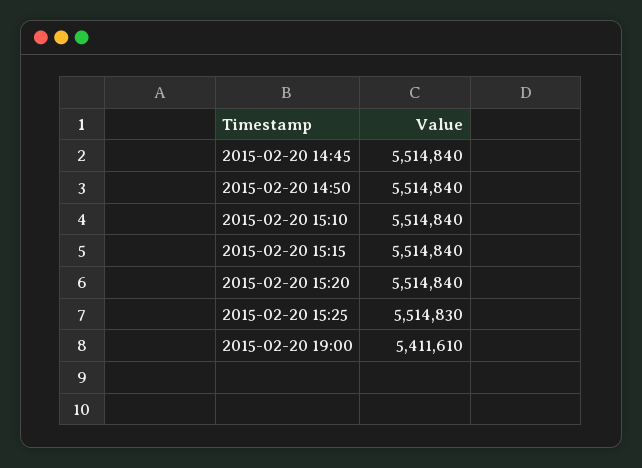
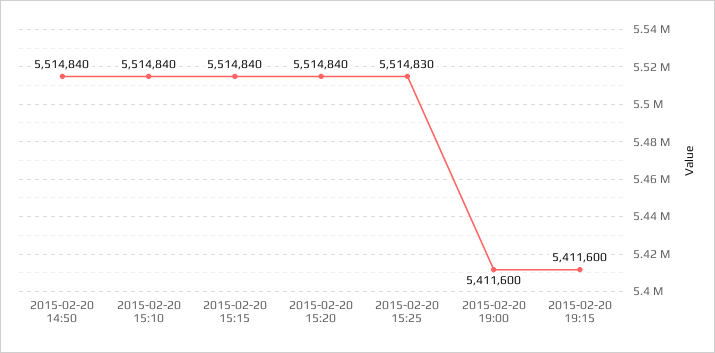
2015-02-20 14:45: 5514840 -> none
2015-02-20 19:00: 5411610 -> 5411600
2015-02-20 19:15: none -> 5411600

